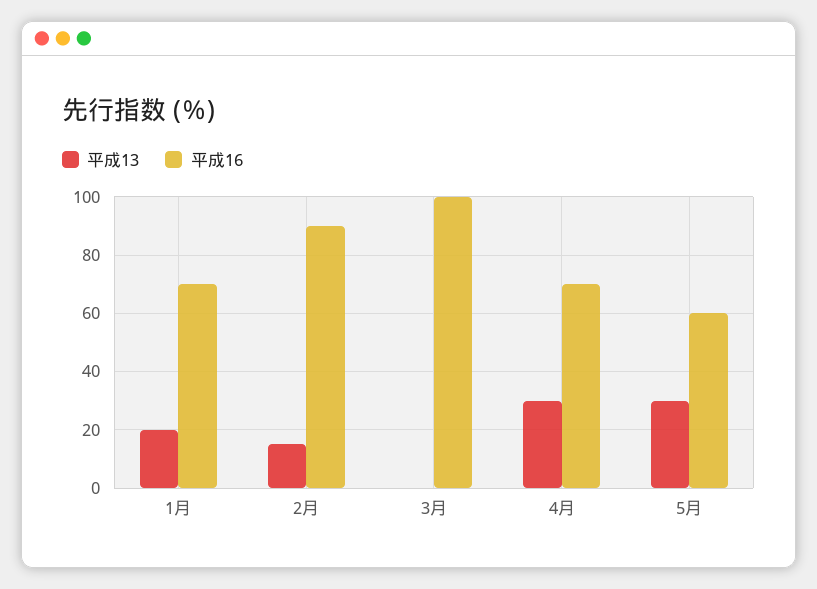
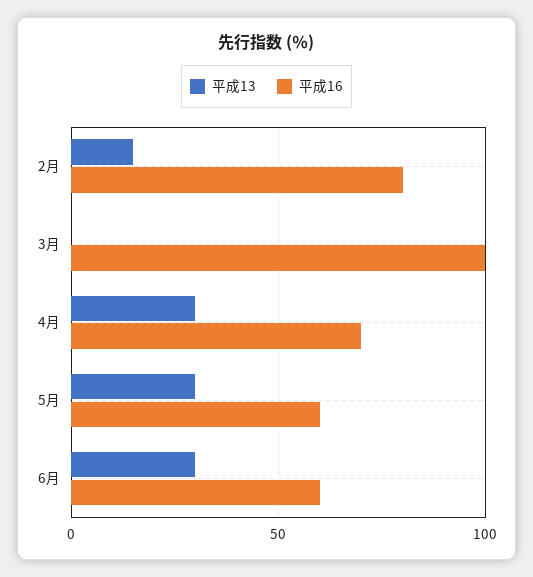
平成13, 1月: 20 -> none
平成16, 1月: 70 -> none
平成16, 2月: 90 -> 80
平成13, 6月: none -> 30
平成16, 6月: none -> 60

